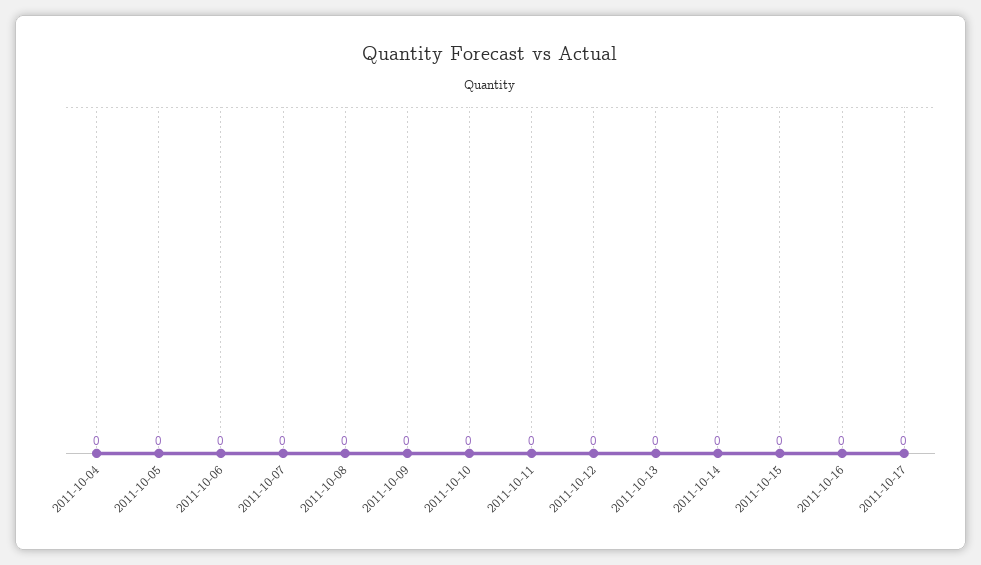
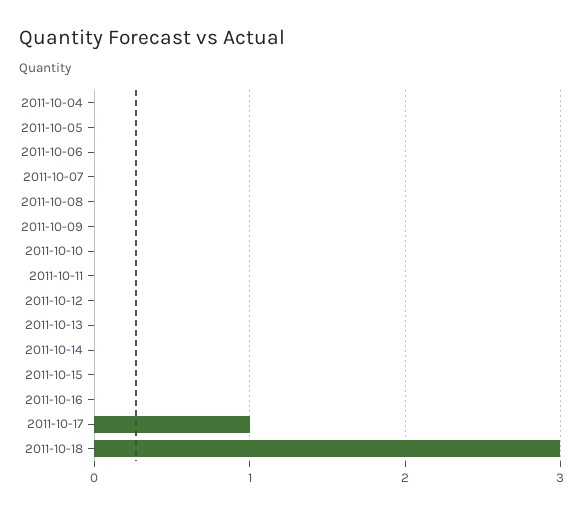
2011-10-17: 0 -> 1
2011-10-18: none -> 3

